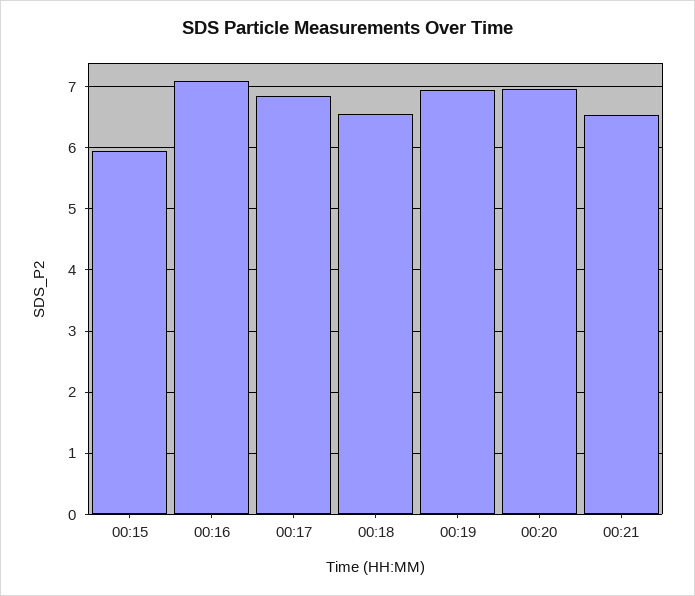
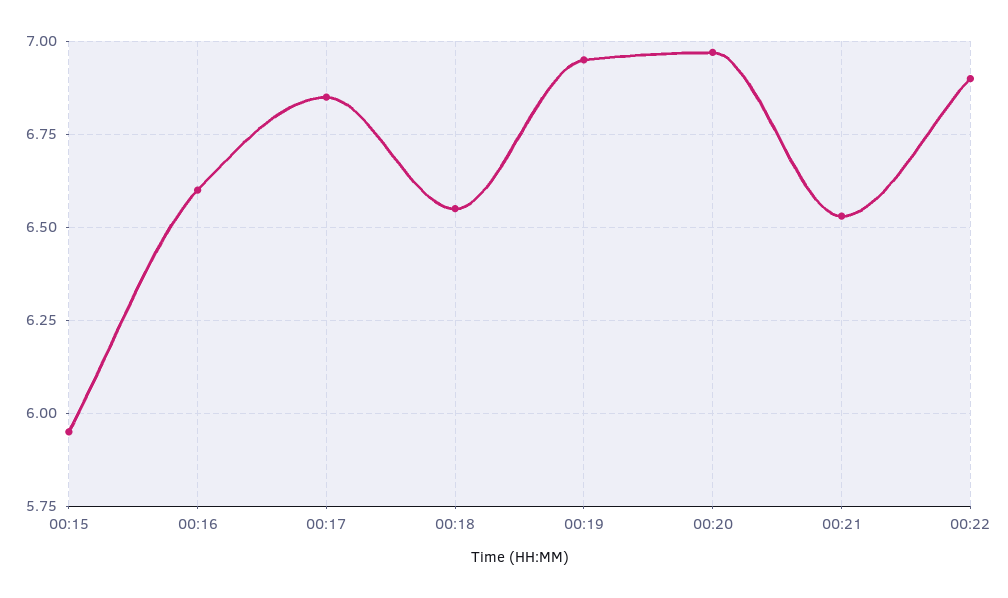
00:16: 7.1 -> 6.6
00:22: none -> 6.9

